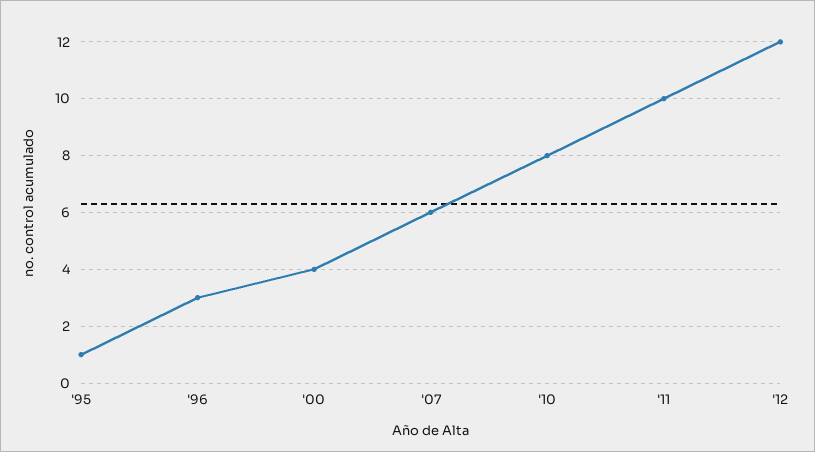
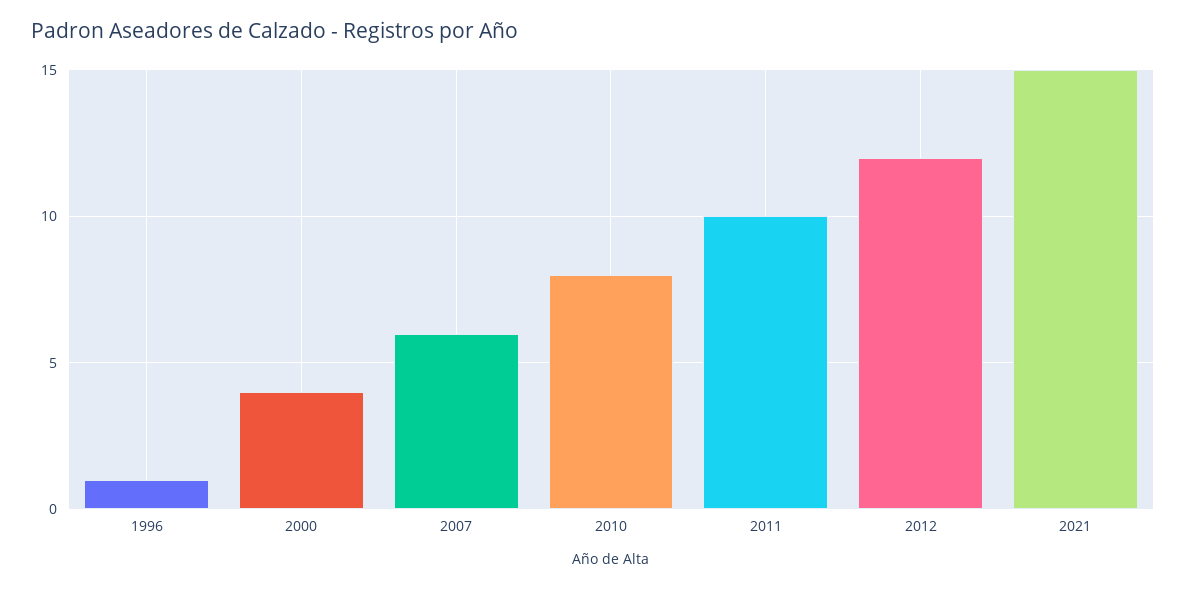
'95: 1 -> none
'96: 3 -> 1
2021: none -> 15

